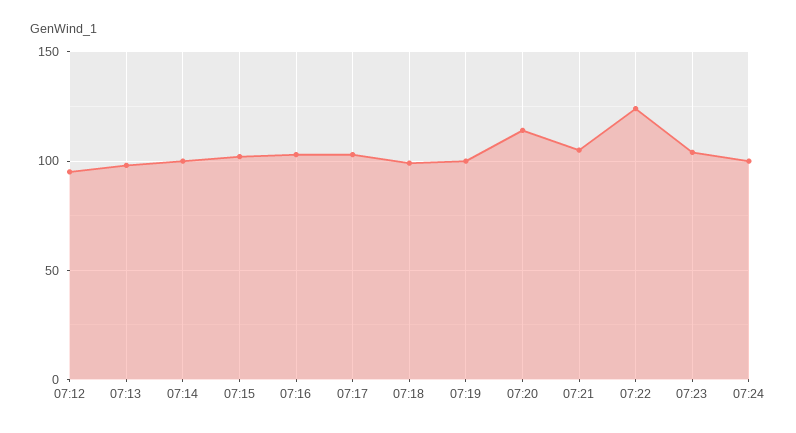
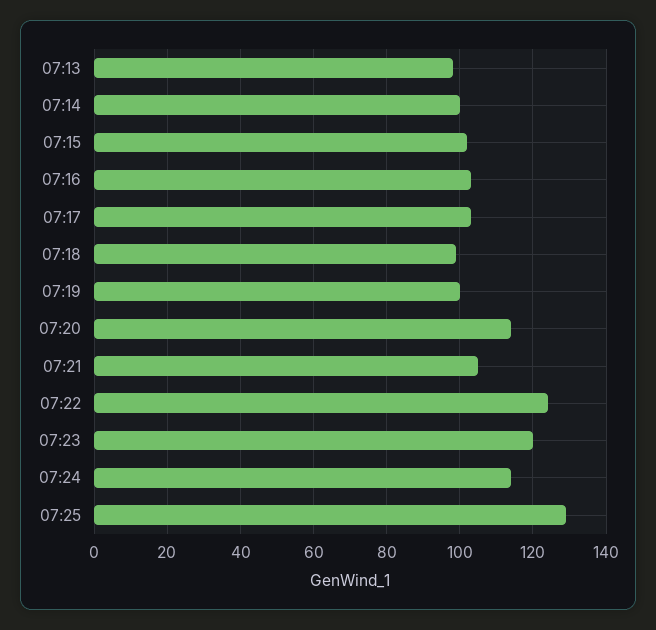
07:12: 95 -> none
07:23: 105 -> 120
07:24: 100 -> 115
07:25: none -> 130

